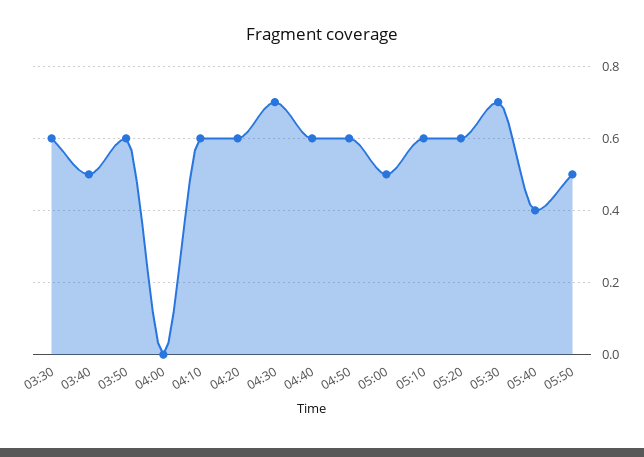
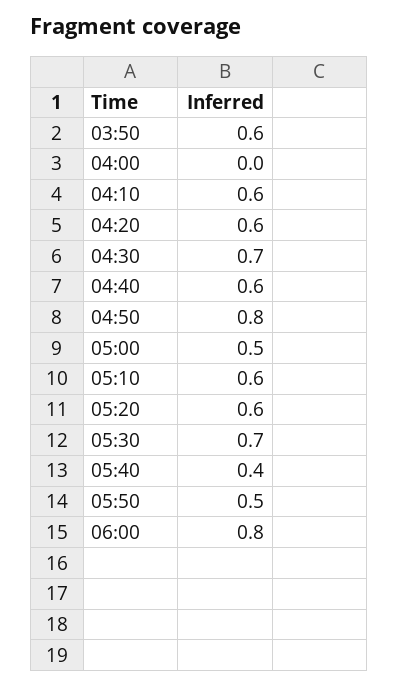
03:30: 0.6 -> none
03:40: 0.5 -> none
04:50: 0.6 -> 0.8
06:00: none -> 0.8

